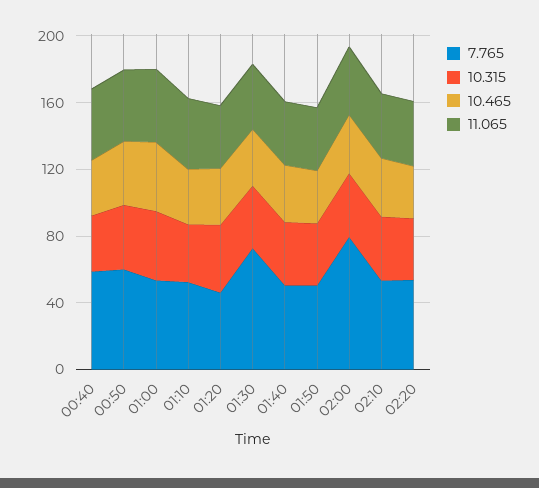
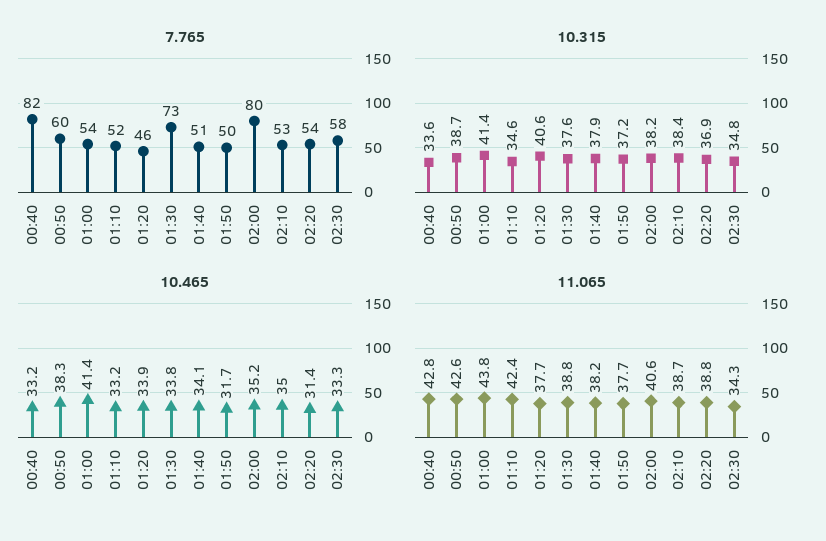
7.765, 00:40: 60 -> 82
7.765, 02:30: none -> 58
10.315, 02:30: none -> 34.8
10.465, 02:30: none -> 33.3
11.065, 02:30: none -> 34.3

